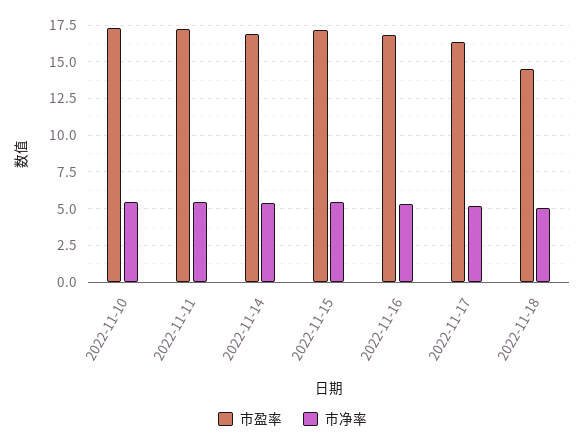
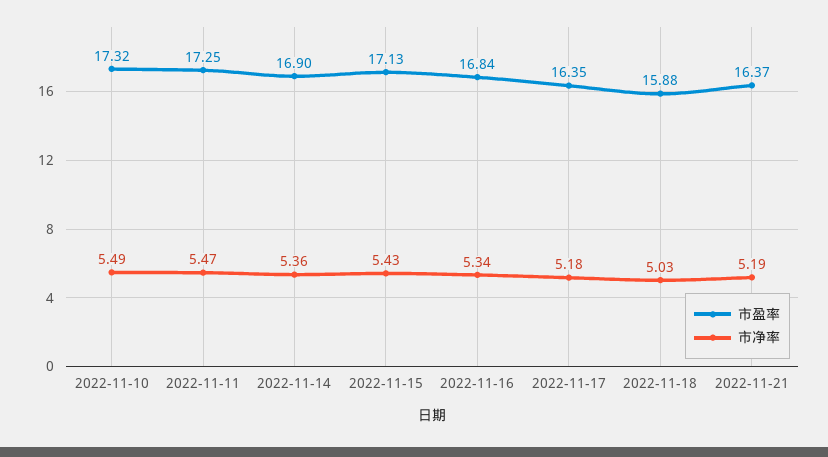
市盈率, 2022-11-18: 14.5 -> 15.88
市盈率, 2022-11-21: none -> 16.37
市净率, 2022-11-21: none -> 5.19

